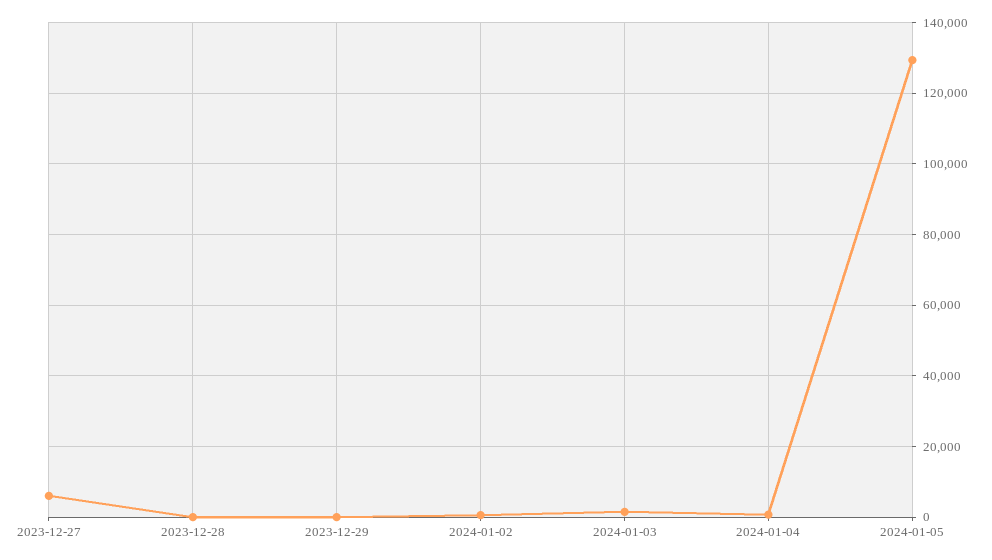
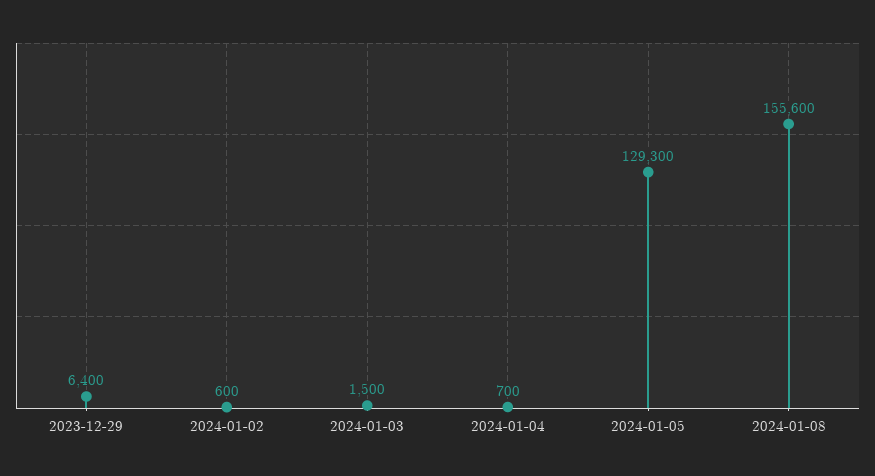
2023-12-27: 6000 -> none
2023-12-28: 0 -> none
2023-12-29: 0 -> 6400
2024-01-08: none -> 155600

